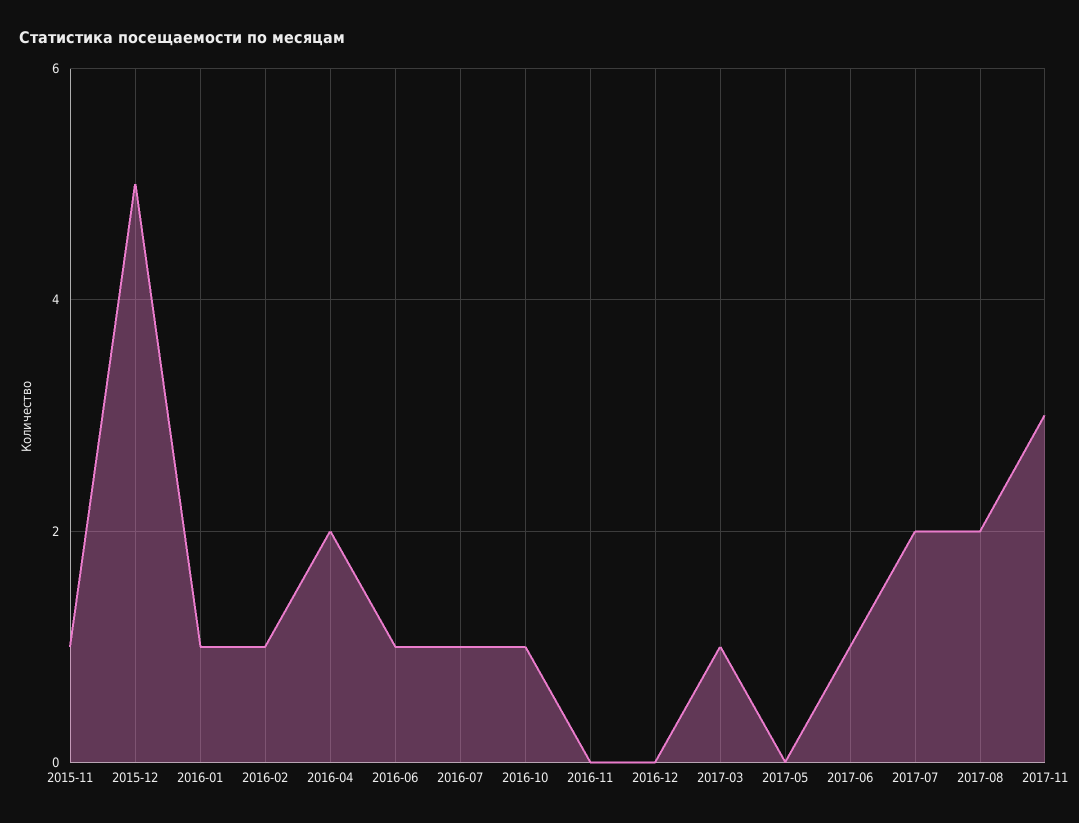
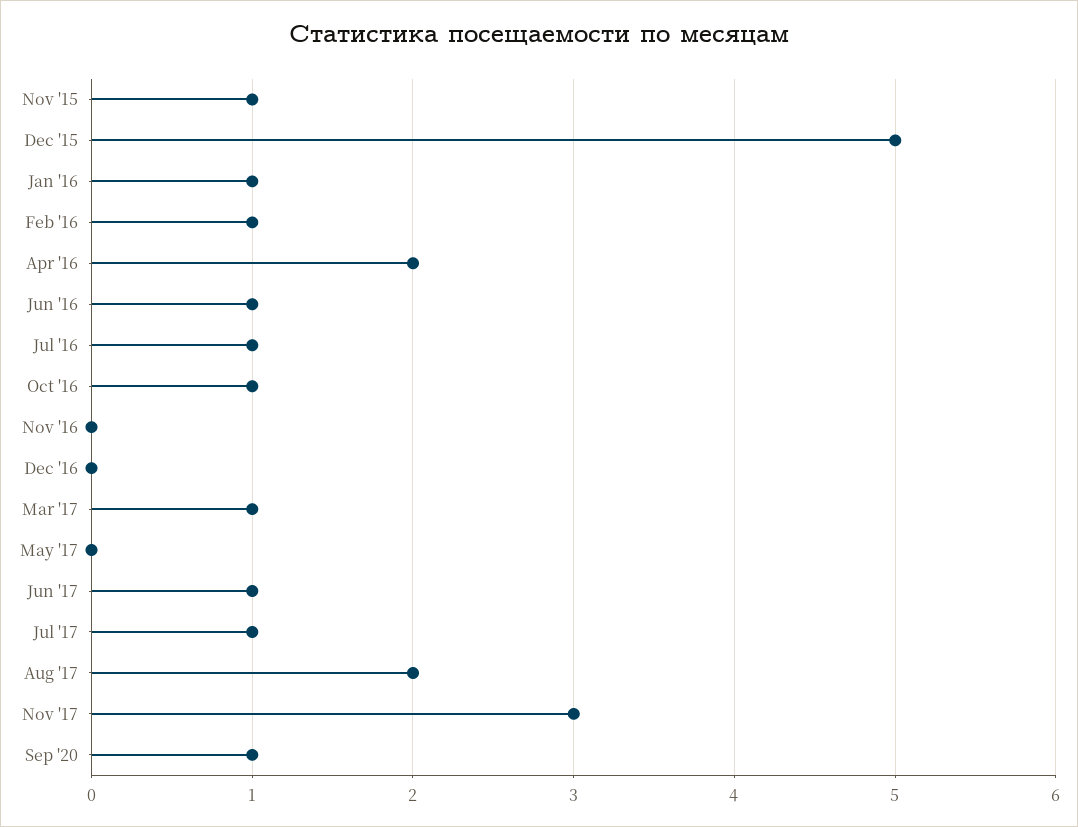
2017-07: 2 -> 1
Sep '20: none -> 1

